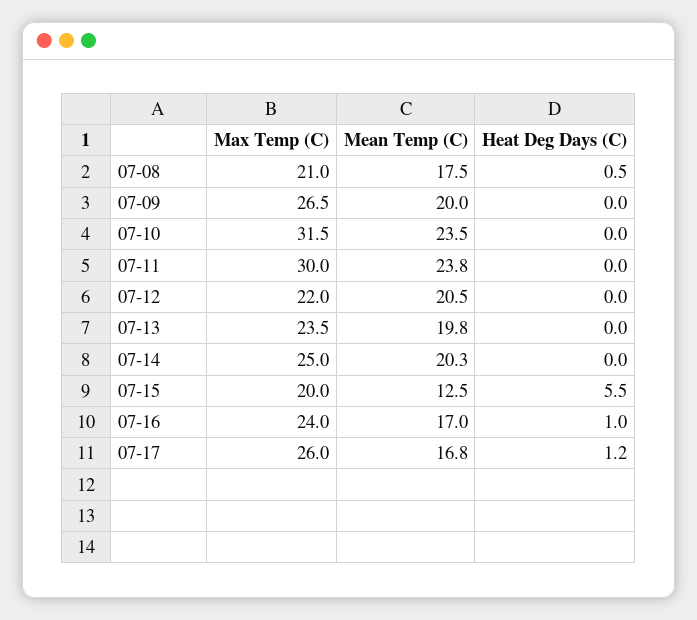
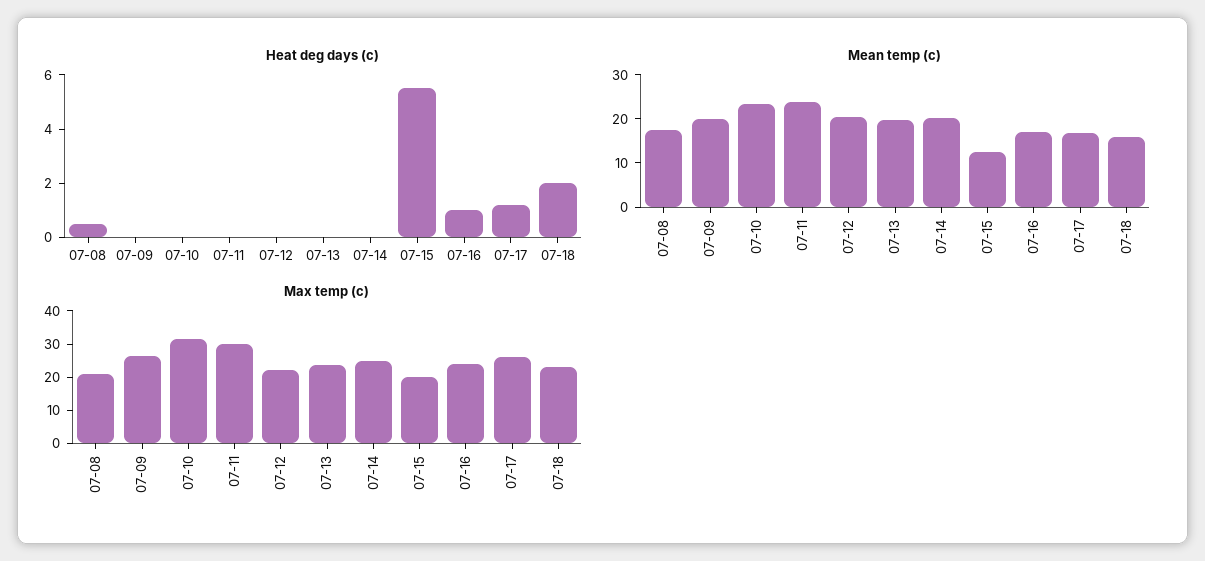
Heat Deg Days (C), 07-18: none -> 2
Mean Temp (C), 07-18: none -> 16
Max Temp (C), 07-18: none -> 22.5

